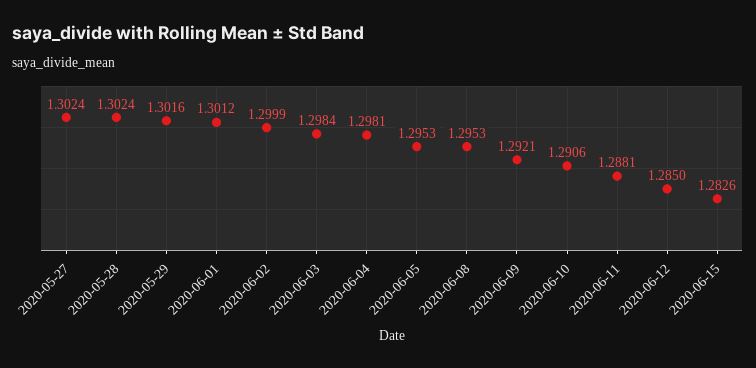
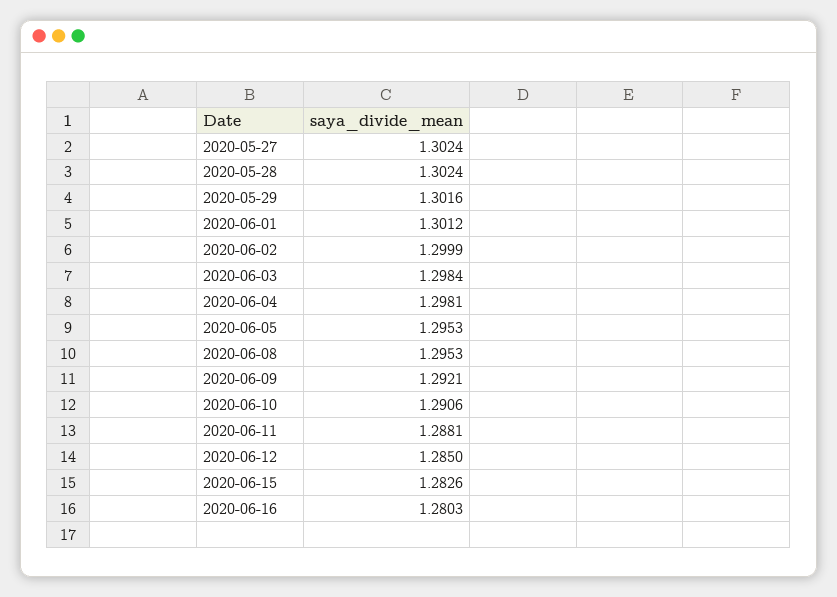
2020-06-16: none -> 1.2803

